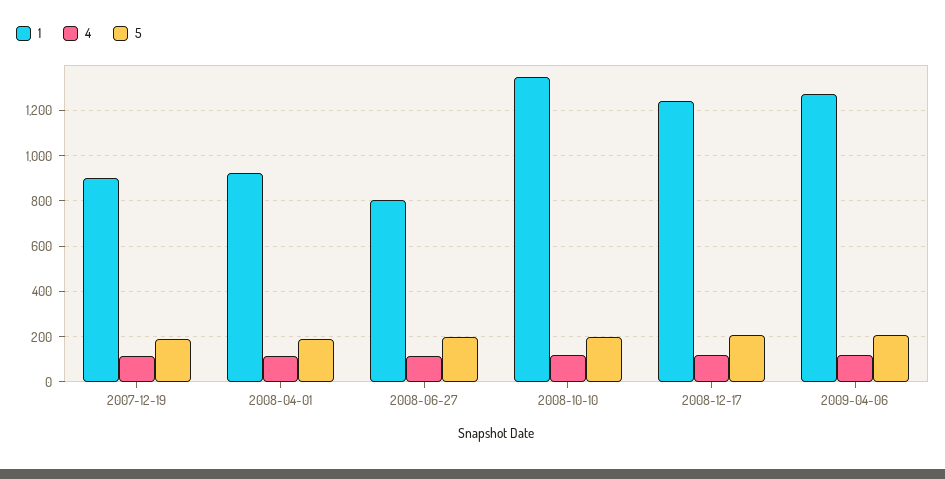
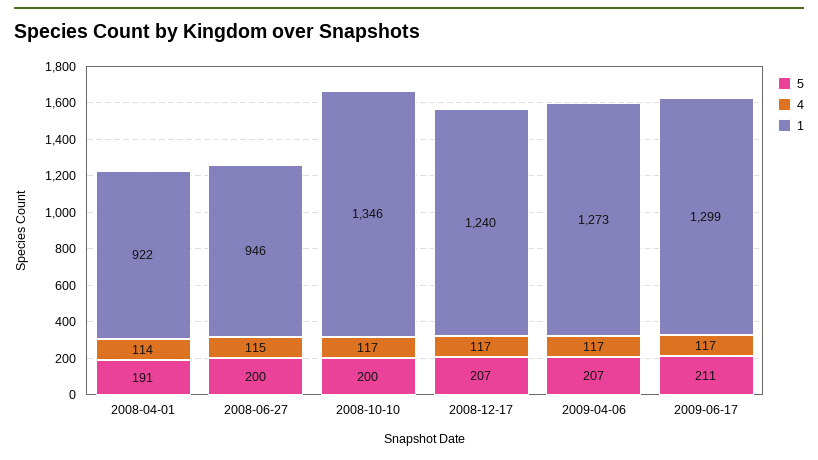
1, 2007-12-19: 900 -> none
4, 2007-12-19: 100 -> none
5, 2007-12-19: 200 -> none
1, 2008-06-27: 800 -> 946
5, 2009-06-17: none -> 211
4, 2009-06-17: none -> 117
1, 2009-06-17: none -> 1299

